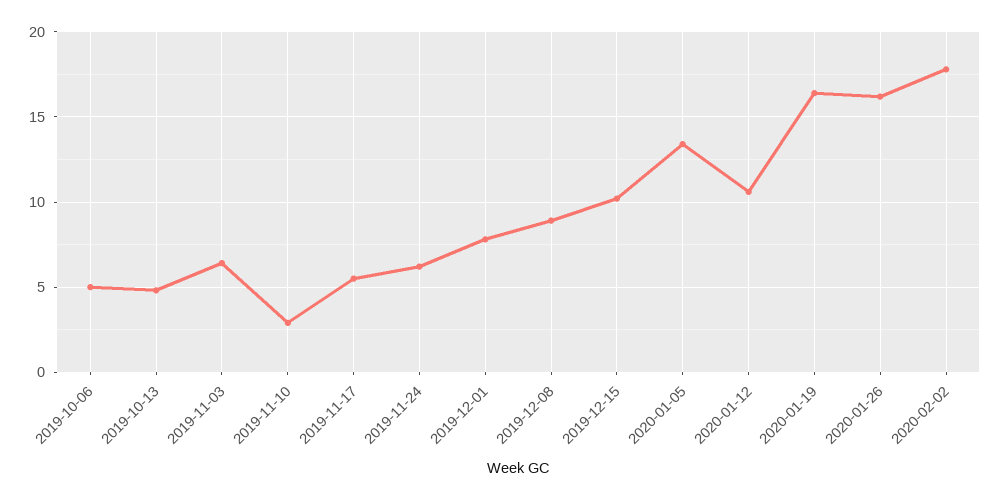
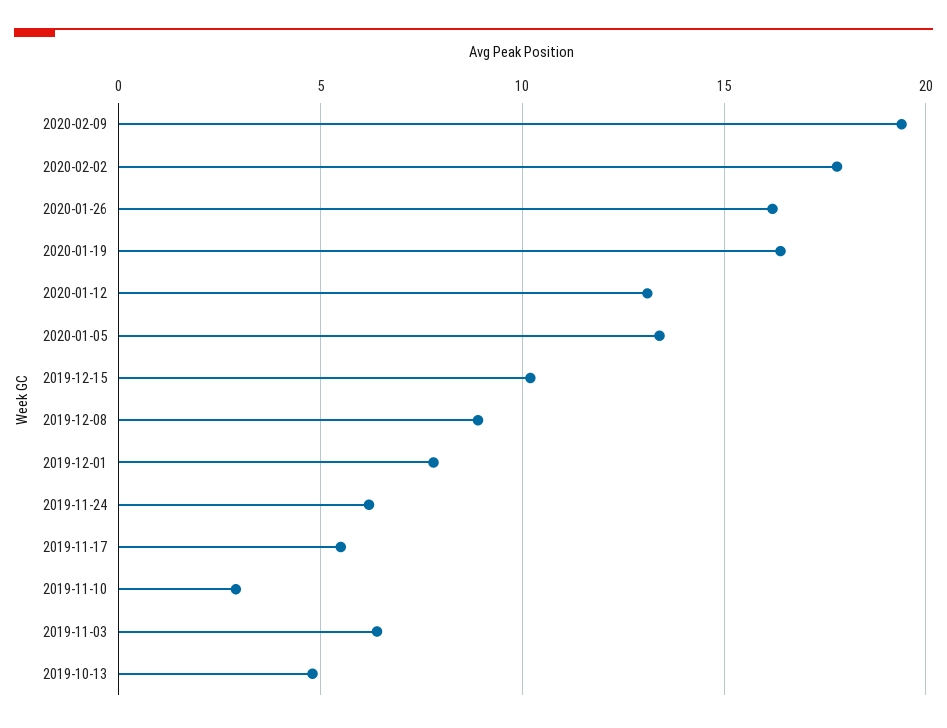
2019-10-06: 5 -> none
2020-01-12: 10.5 -> 13
2020-02-09: none -> 19.5

